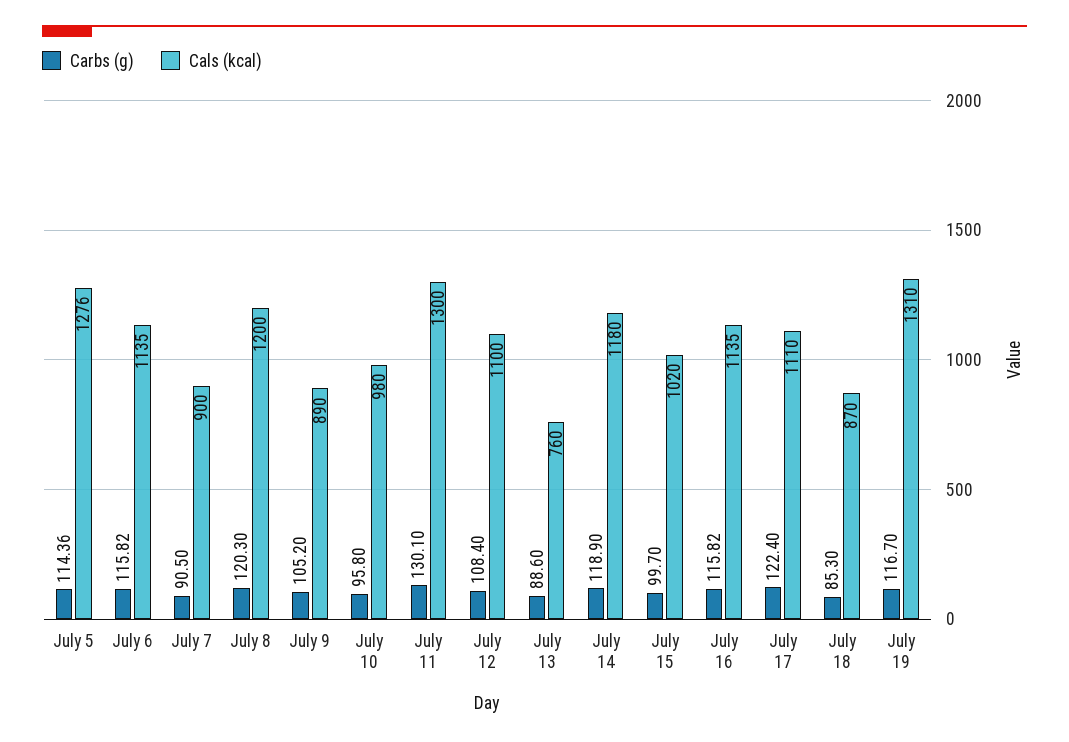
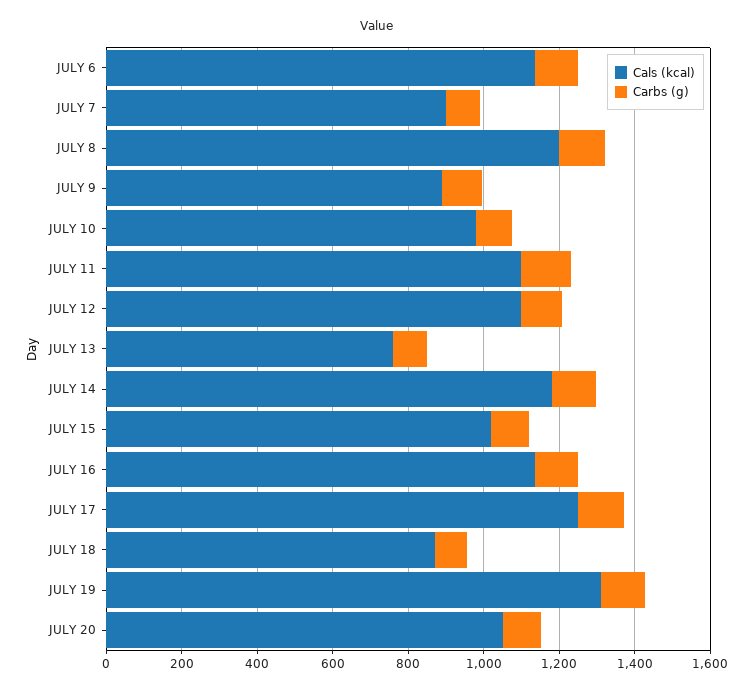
Carbs (g), July 5: 114.36 -> none
Cals (kcal), July 5: 1276 -> none
Cals (kcal), July 11: 1300 -> 1100
Cals (kcal), July 17: 1110 -> 1250
Cals (kcal), JULY 20: none -> 1050
Carbs (g), JULY 20: none -> 100

